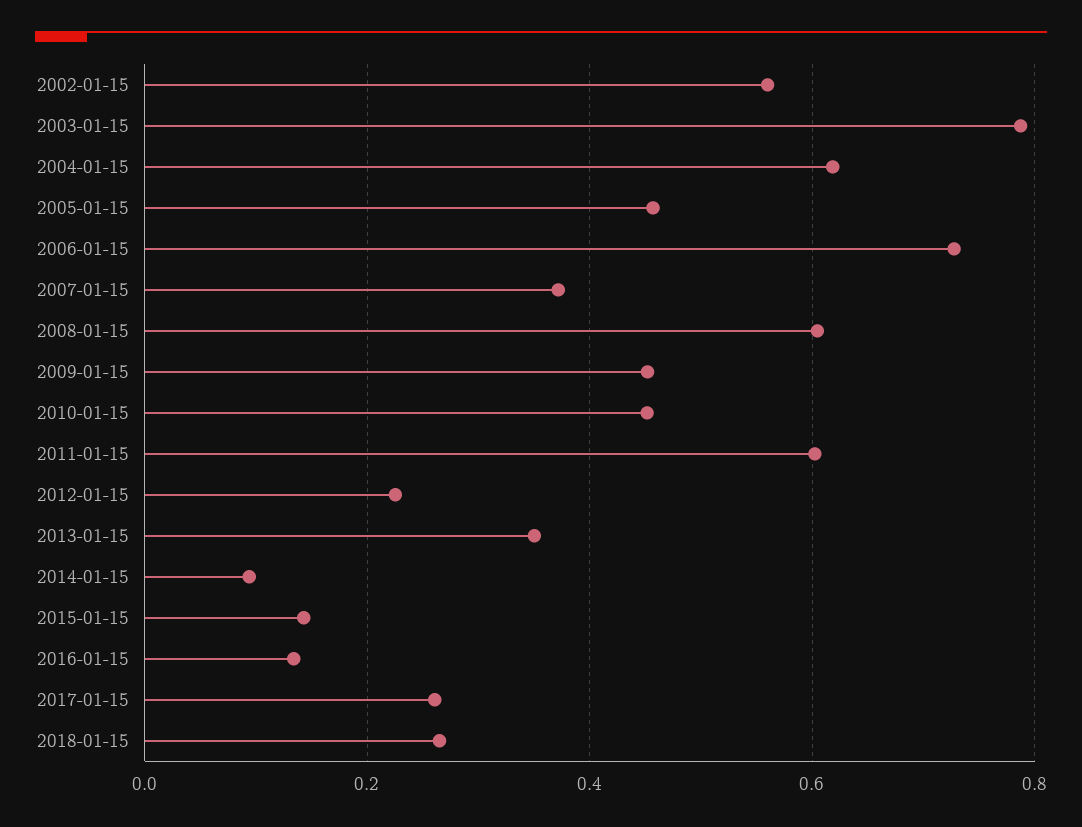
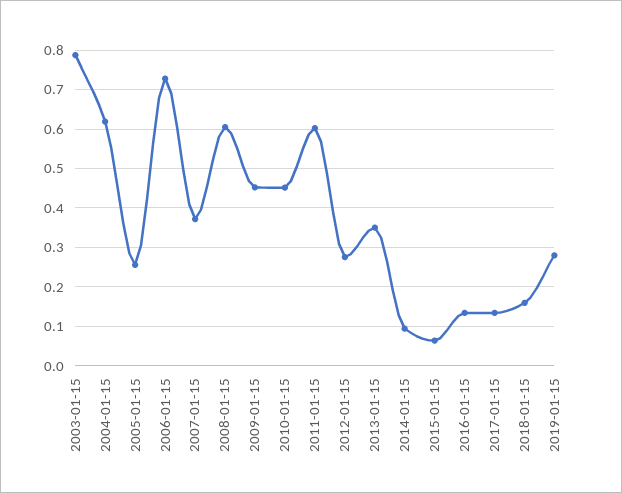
2002-01-15: 0.56 -> none
2005-01-15: 0.46 -> 0.26
2012-01-15: 0.22 -> 0.28
2015-01-15: 0.14 -> 0.06
2017-01-15: 0.26 -> 0.14
2018-01-15: 0.26 -> 0.16
2019-01-15: none -> 0.28

